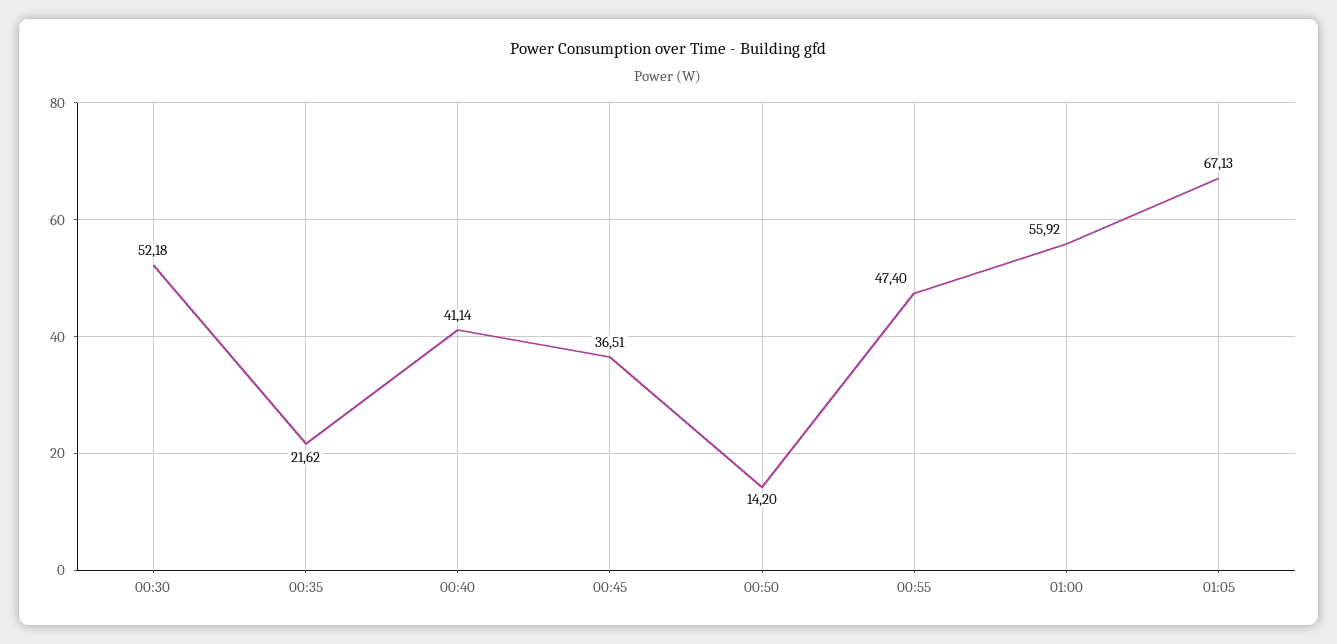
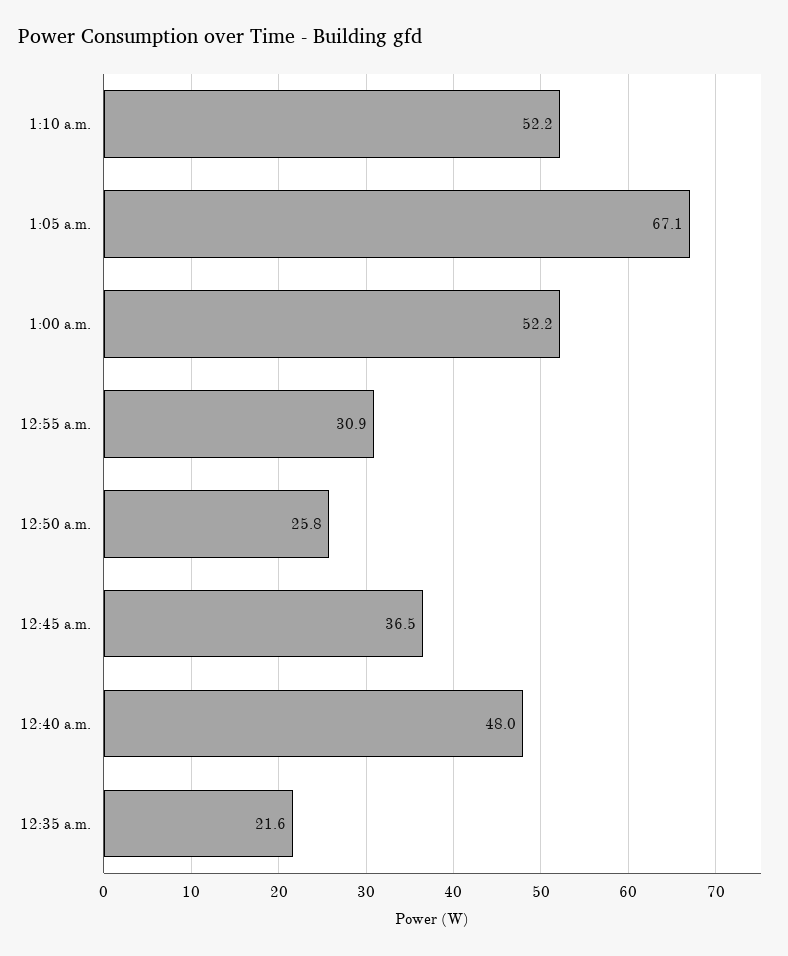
00:30: 52.18 -> none
00:40: 41.14 -> 48
00:50: 14.2 -> 25.8
00:55: 47.4 -> 30.9
01:00: 55.92 -> 52.2
1:10 a.m.: none -> 52.2

